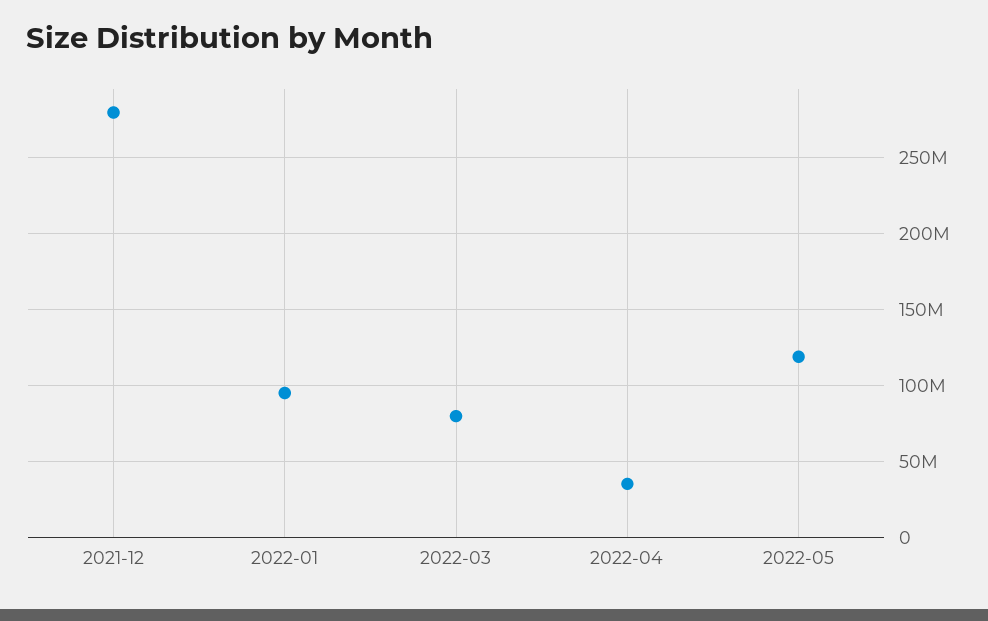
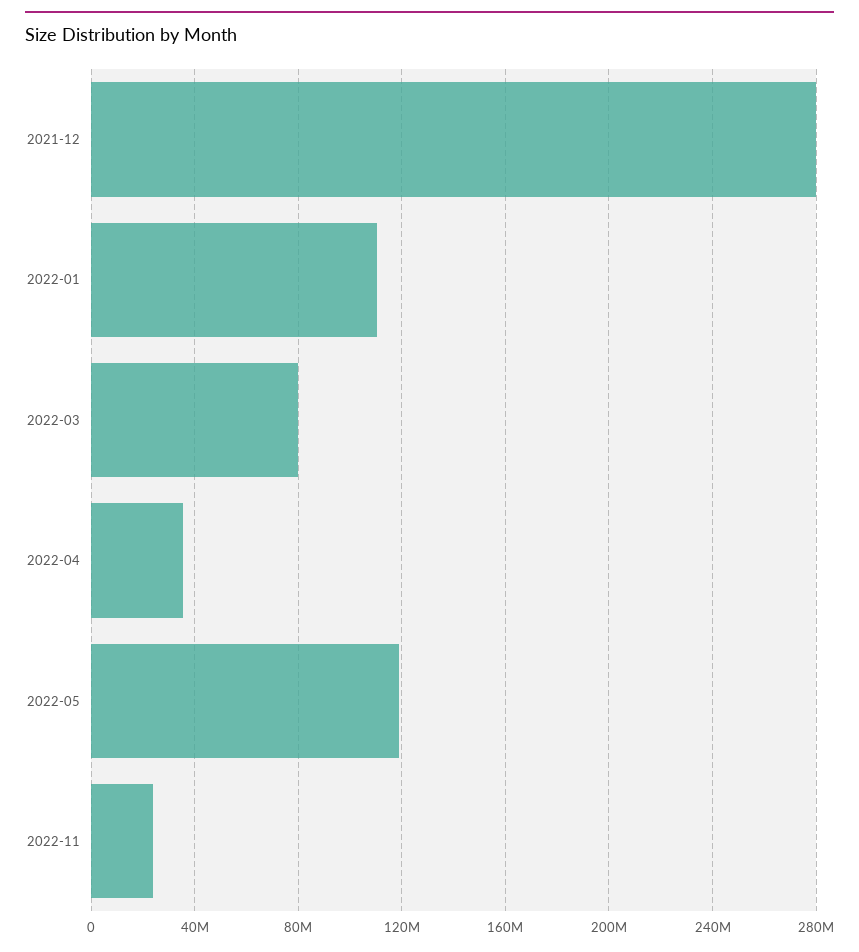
2022-01: 95000000 -> 110000000
2022-11: none -> 25000000

